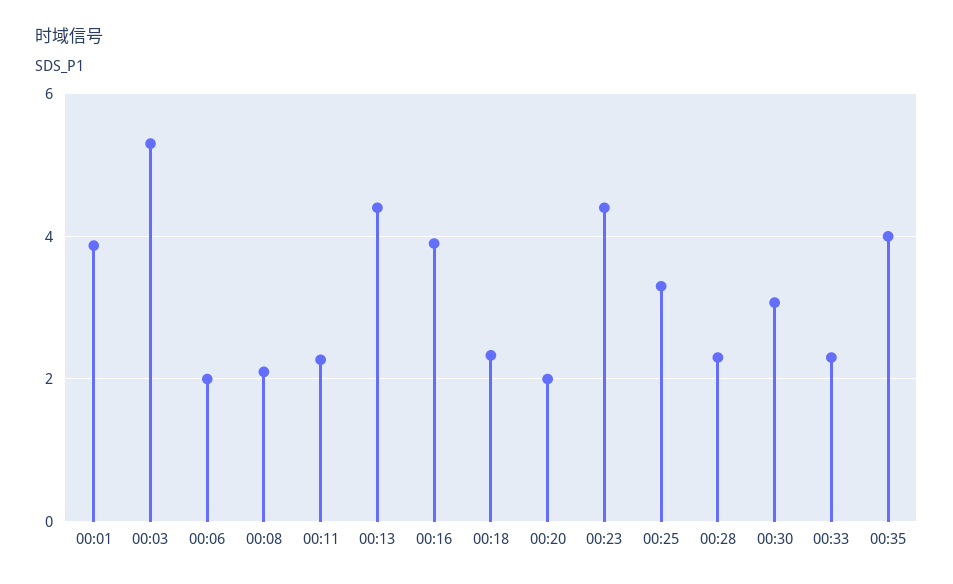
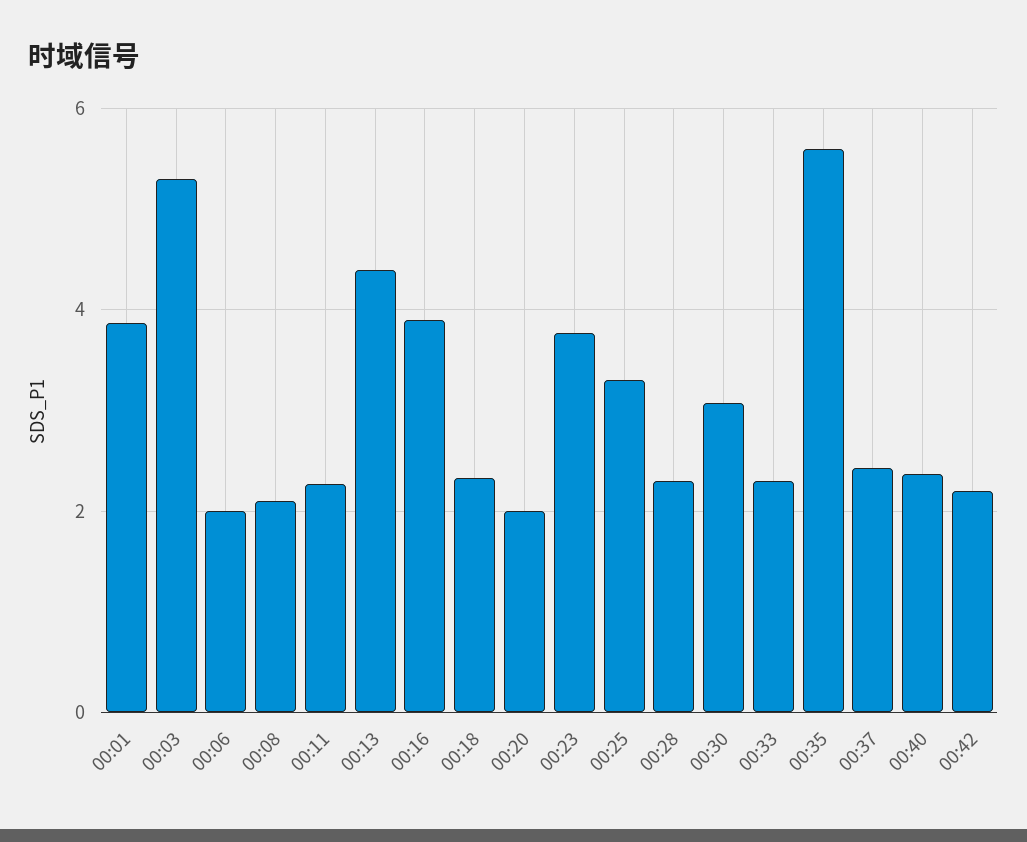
00:23: 4.4 -> 3.8
00:35: 4 -> 5.6
00:37: none -> 2.4
00:40: none -> 2.4
00:42: none -> 2.2

